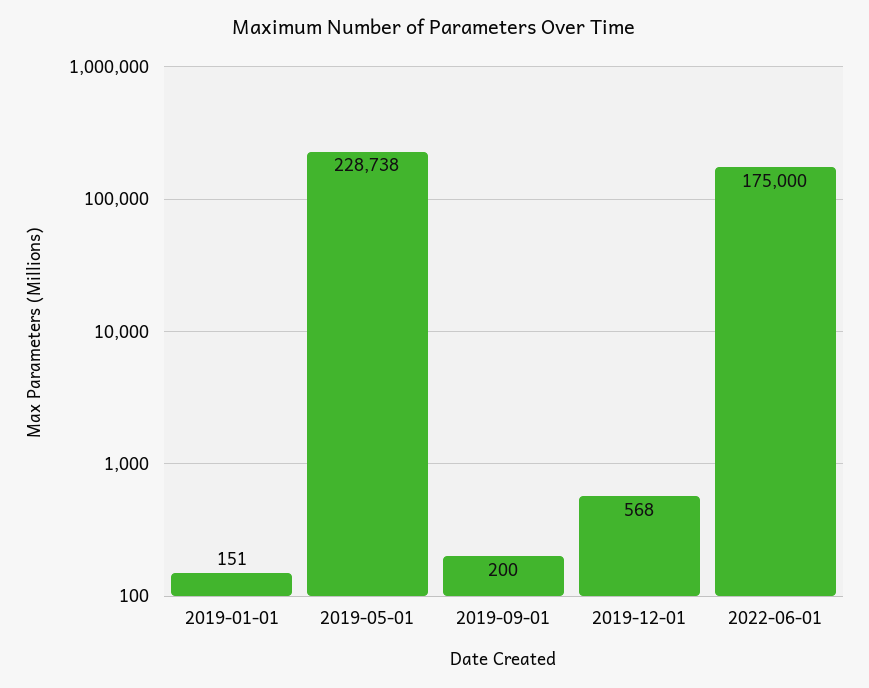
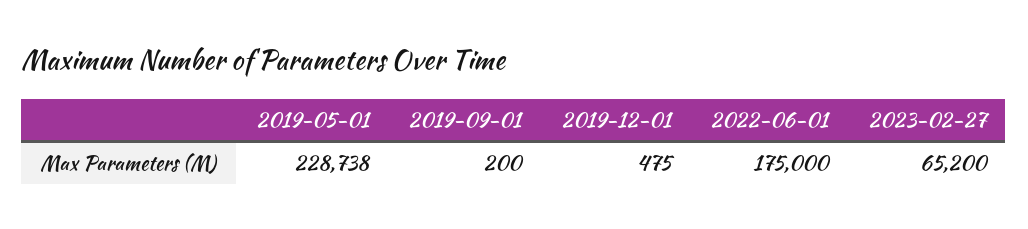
2019-01-01: 151 -> none
2019-12-01: 568 -> 475
2023-02-27: none -> 65200

